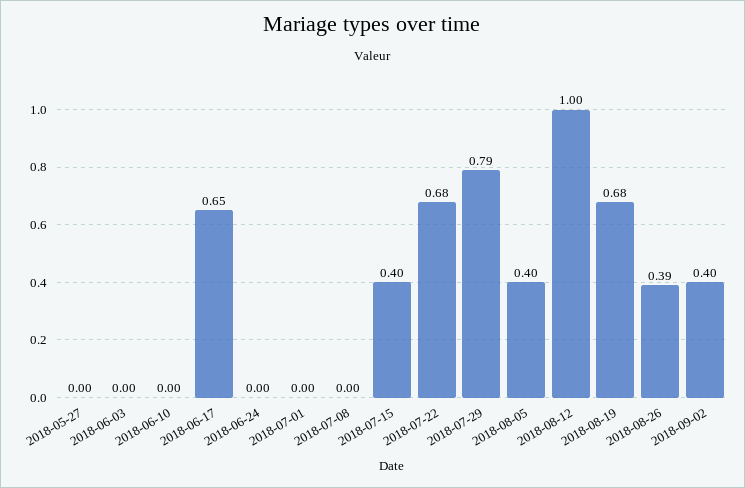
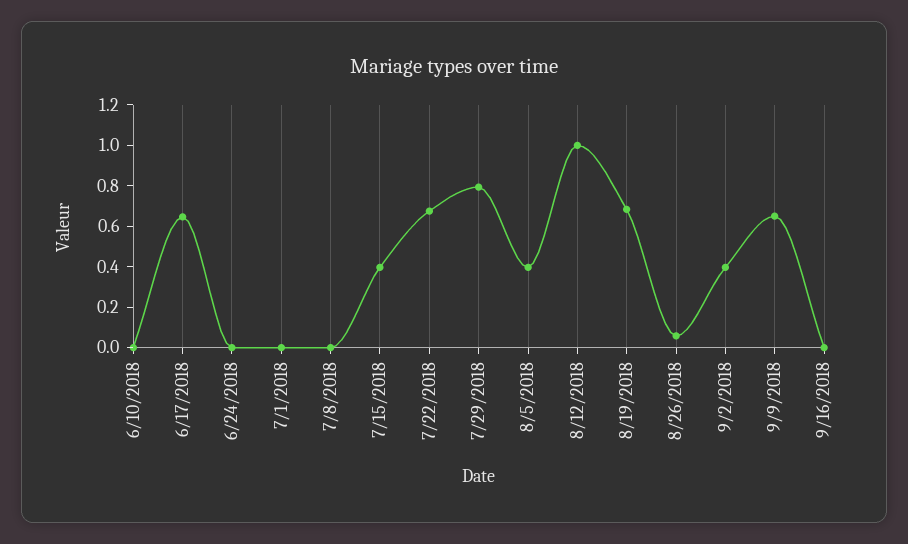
2018-05-27: 0 -> none
2018-06-03: 0 -> none
2018-08-26: 0.39 -> 0.05
9/9/2018: none -> 0.65
9/16/2018: none -> 0

